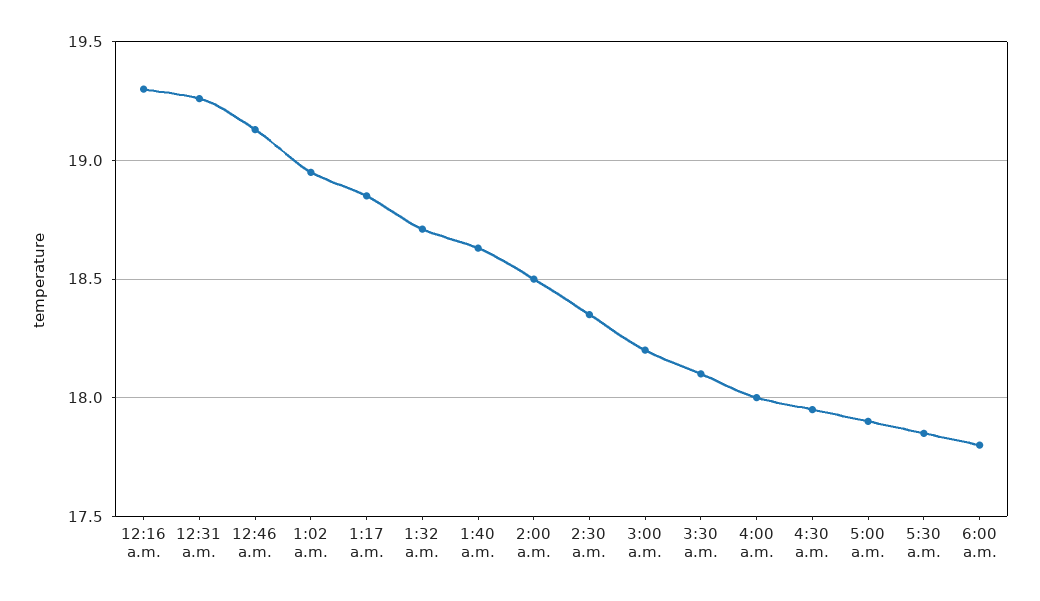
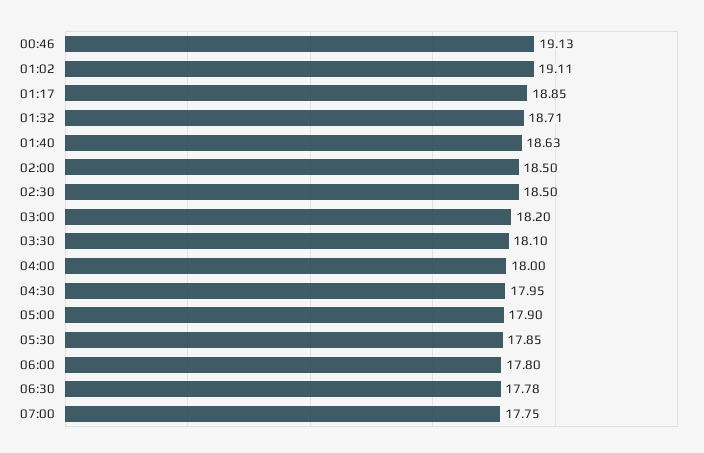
12:16 a.m.: 19.3 -> none
12:31 a.m.: 19.25 -> none
1:02 a.m.: 18.95 -> 19.11
2:30 a.m.: 18.35 -> 18.5
06:30: none -> 17.78
07:00: none -> 17.75

